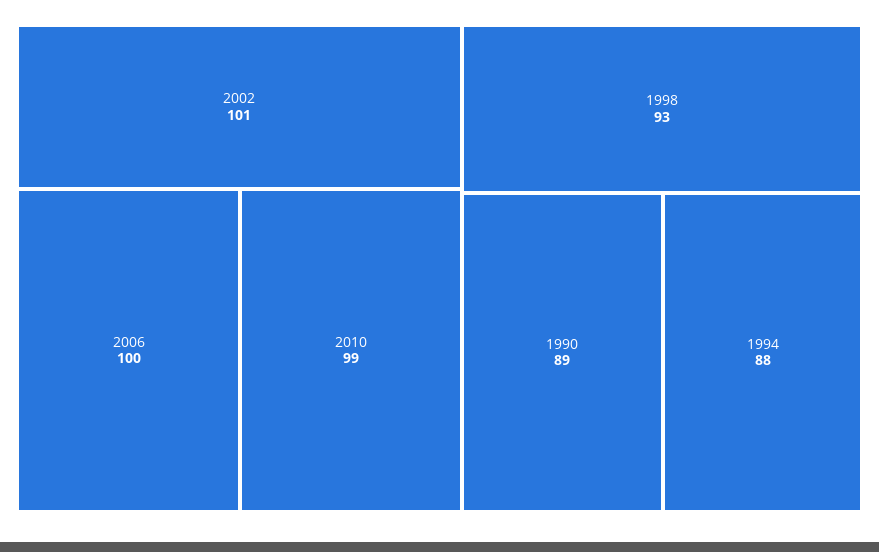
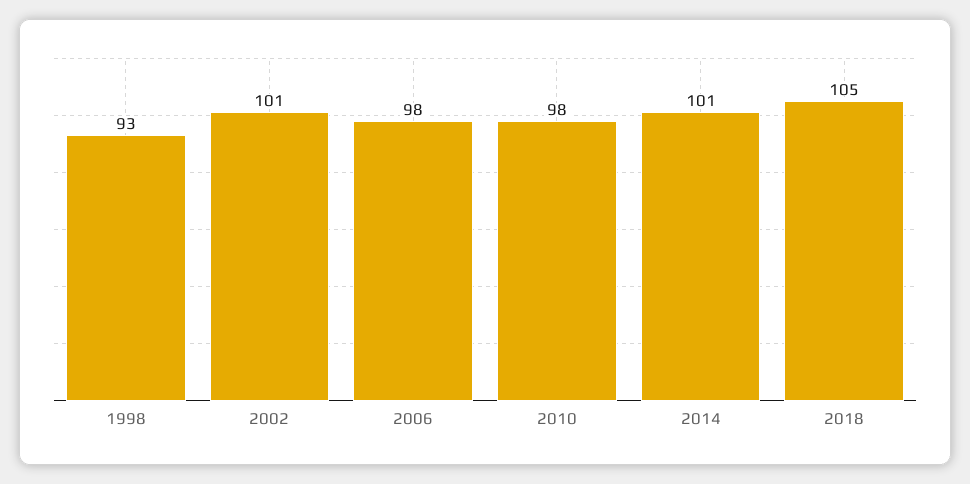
2006: 100 -> 98
2010: 99 -> 98
1990: 89 -> none
1994: 88 -> none
2014: none -> 101
2018: none -> 105

